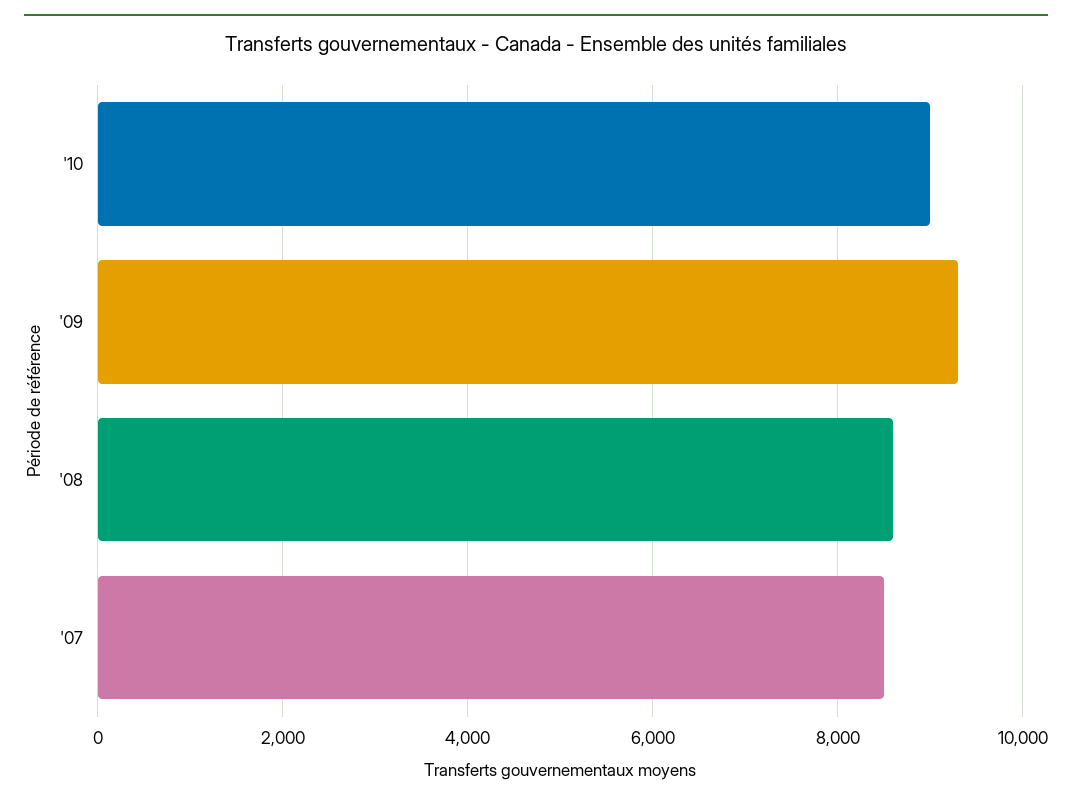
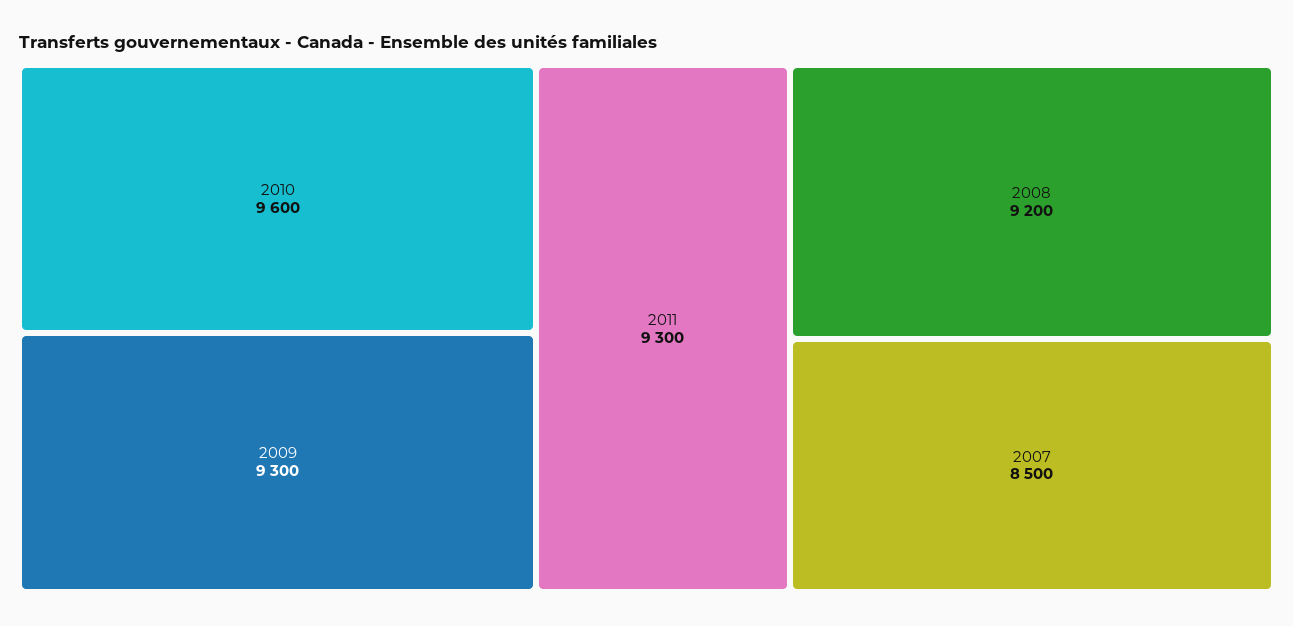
'10: 9000 -> 9600
'08: 8600 -> 9200
2011: none -> 9300

